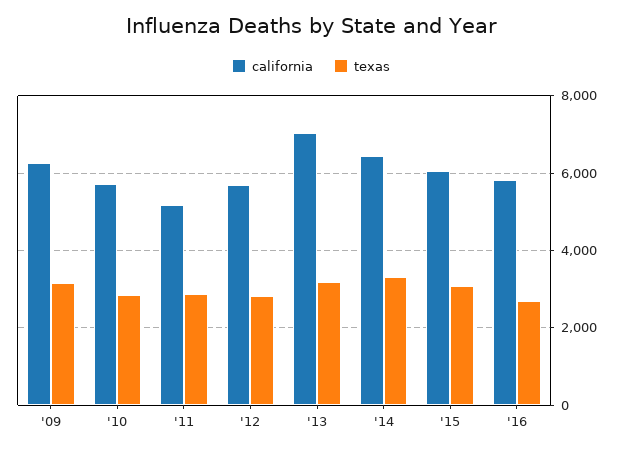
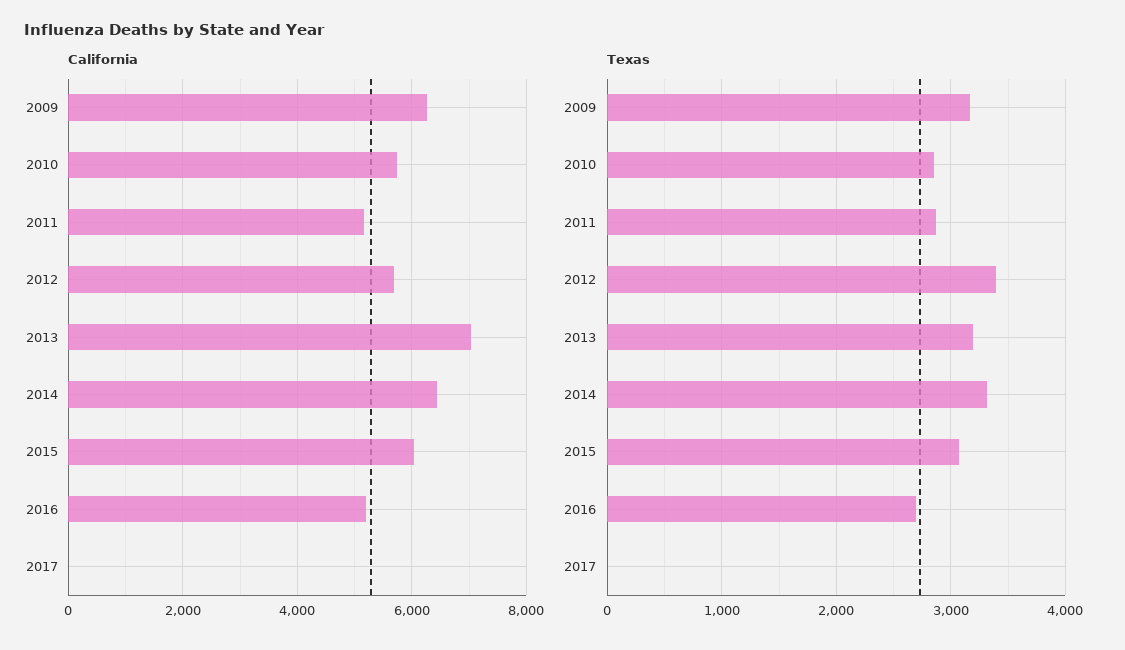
texas, '12: 2800 -> 3400
california, '16: 5800 -> 5200
california, 2017: none -> 0
texas, 2017: none -> 0

